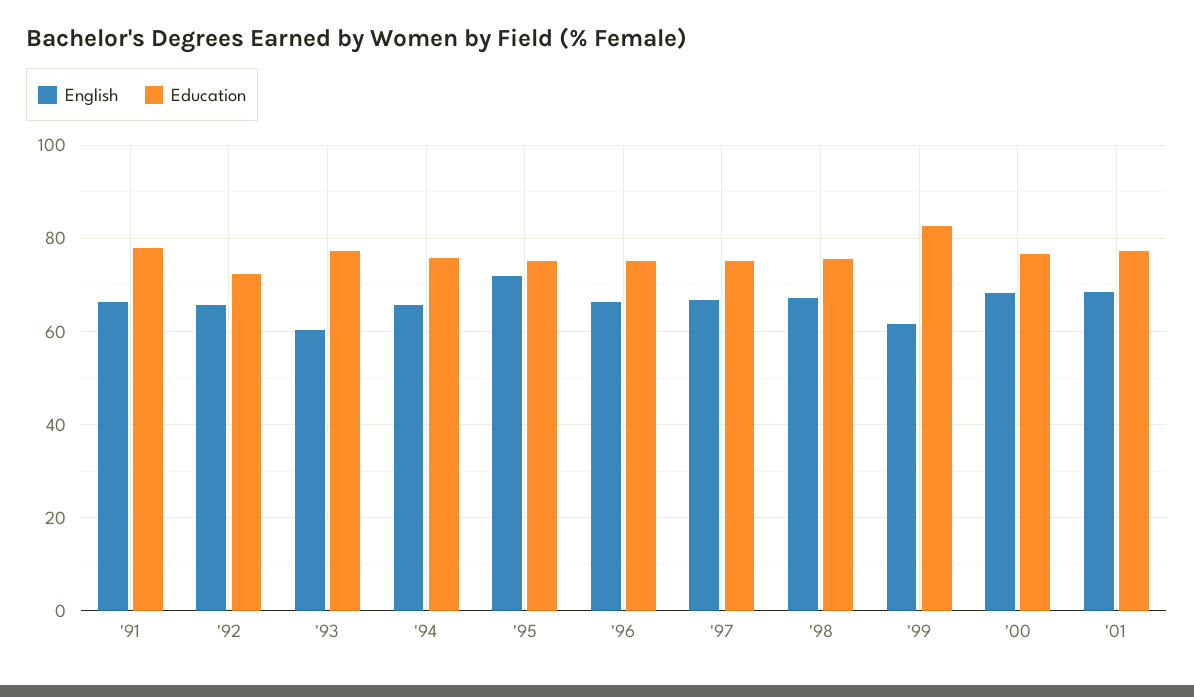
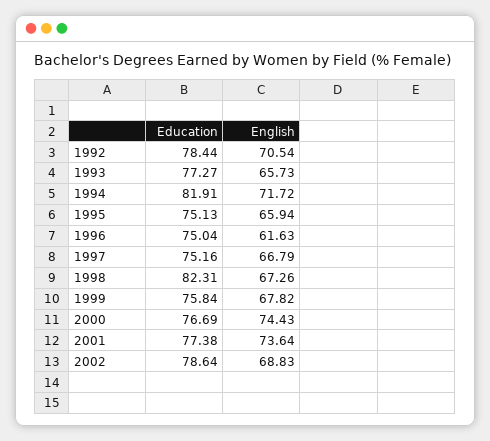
English, '91: 66 -> none
Education, '91: 78 -> none
English, '92: 66 -> 70.54
Education, '92: 72 -> 78.44
English, '93: 60 -> 65.73
English, '94: 66 -> 71.72
Education, '94: 76 -> 81.91
English, '95: 72 -> 65.94
English, '96: 66 -> 61.63
Education, '98: 76 -> 82.31
English, '99: 62 -> 67.82
Education, '99: 82 -> 75.84
English, '00: 68 -> 74.43
English, '01: 68 -> 73.64
Education, 2002: none -> 78.64
English, 2002: none -> 68.83

